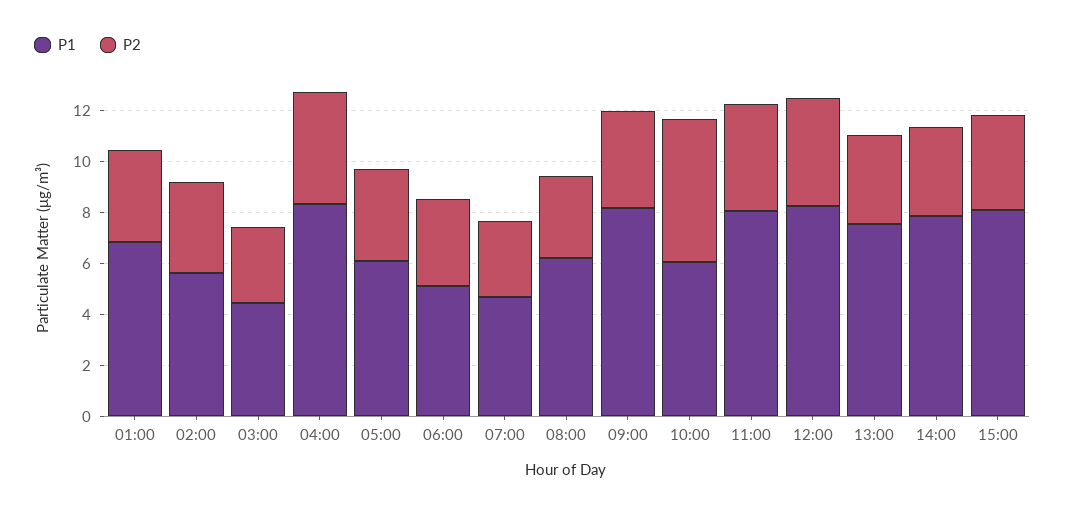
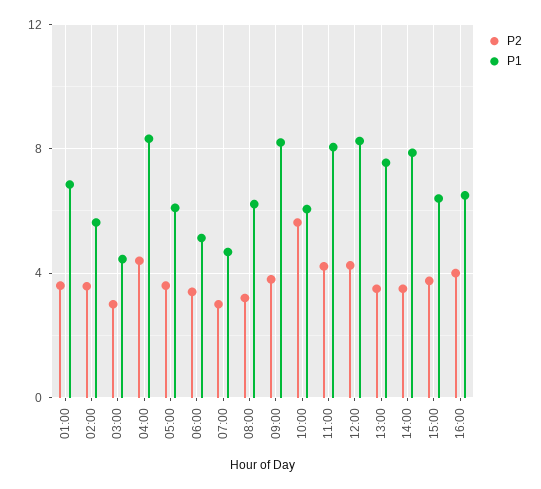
P1, 15:00: 8 -> 6.5
P2, 16:00: none -> 4
P1, 16:00: none -> 6.5

